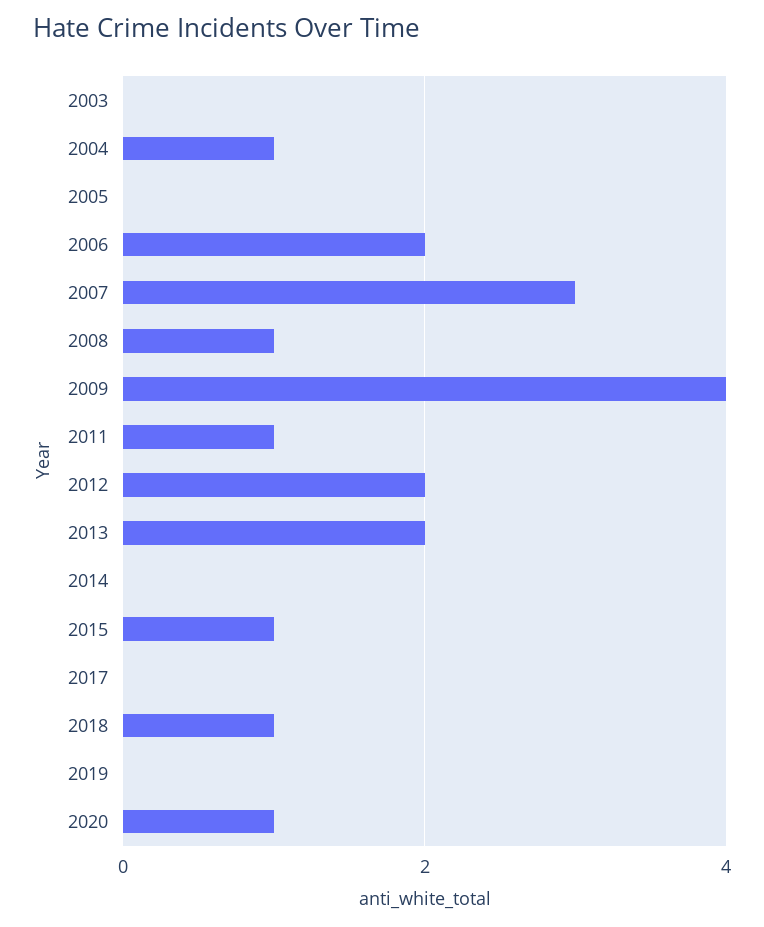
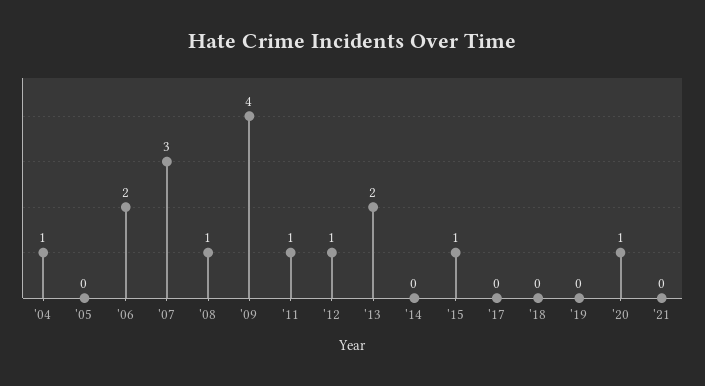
2003: 0 -> none
2012: 2 -> 1
2018: 1 -> 0
'21: none -> 0

